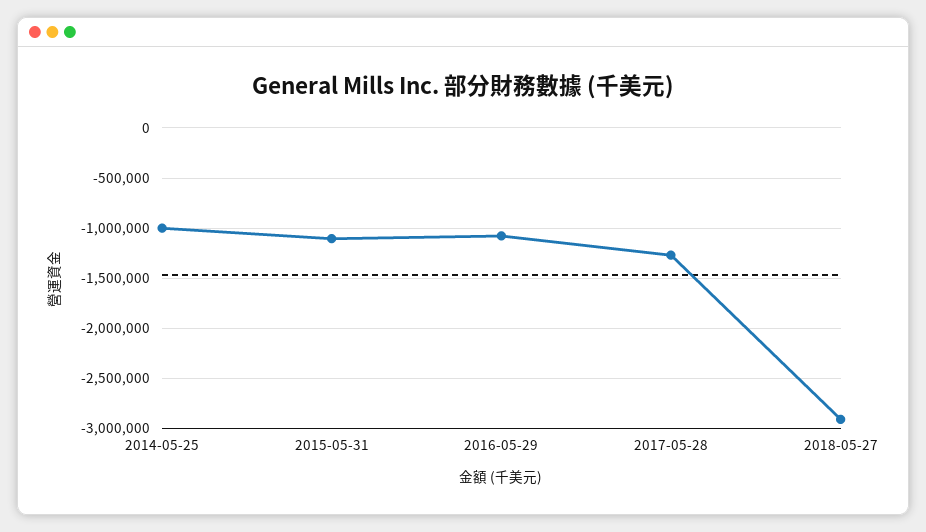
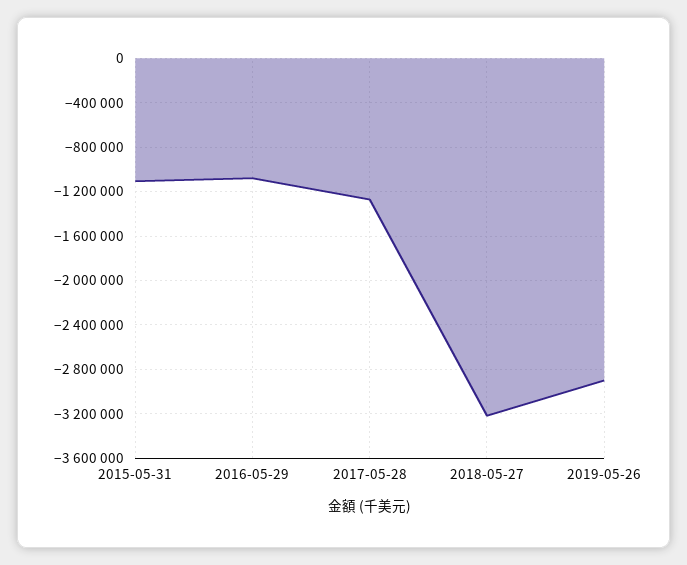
2014-05-25: -1000000 -> none
2018-05-27: -2900000 -> -3200000
2019-05-26: none -> -2900000

